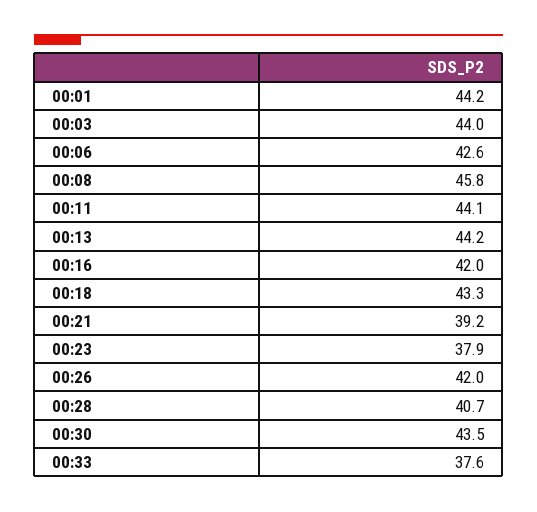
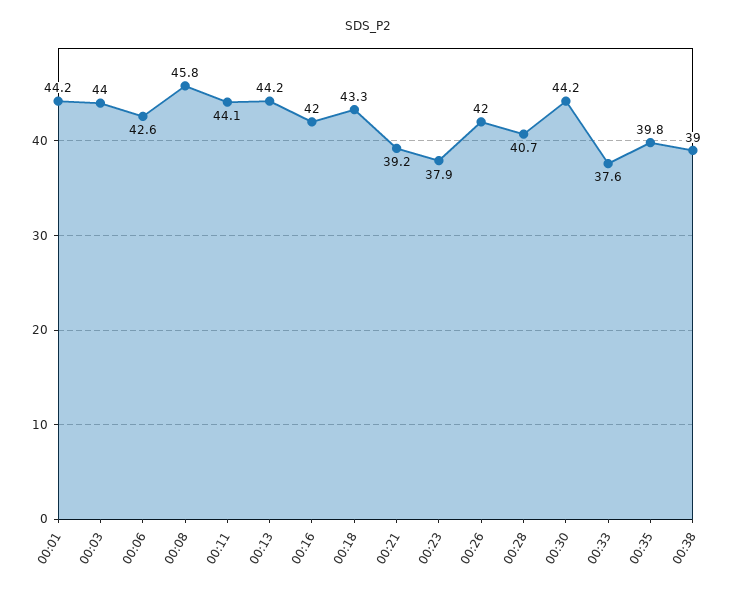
00:30: 43.5 -> 44.2
00:35: none -> 39.8
00:38: none -> 39

